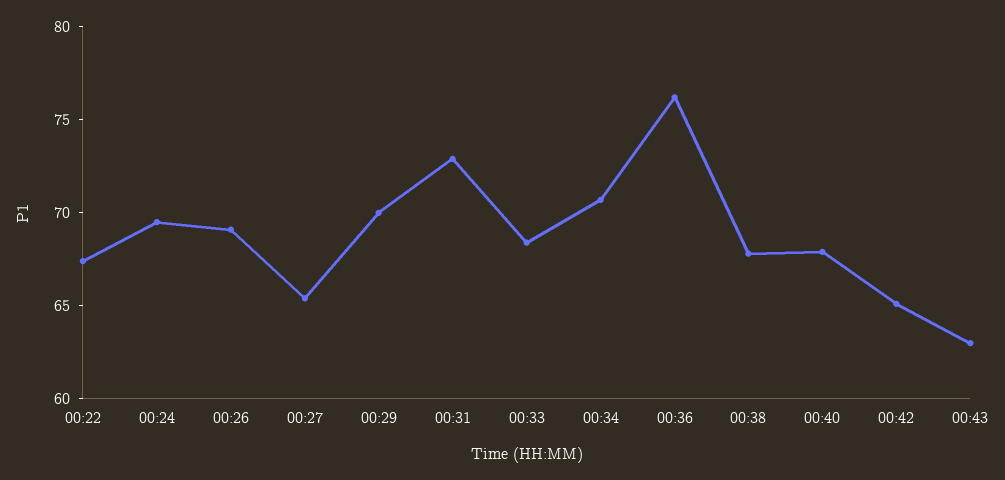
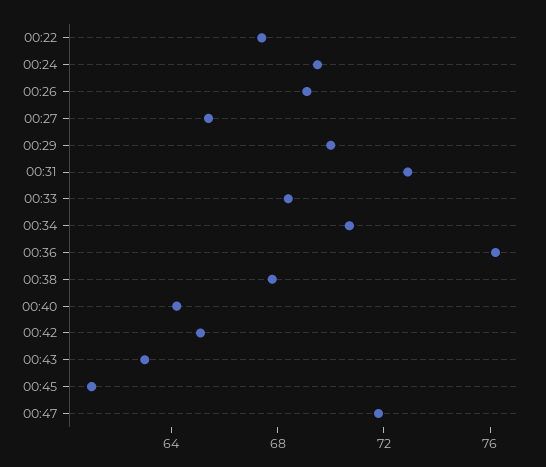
00:40: 68 -> 64
00:45: none -> 61
00:47: none -> 72

